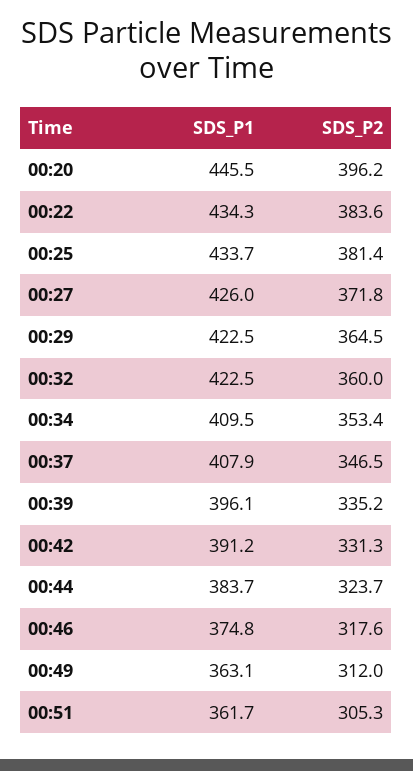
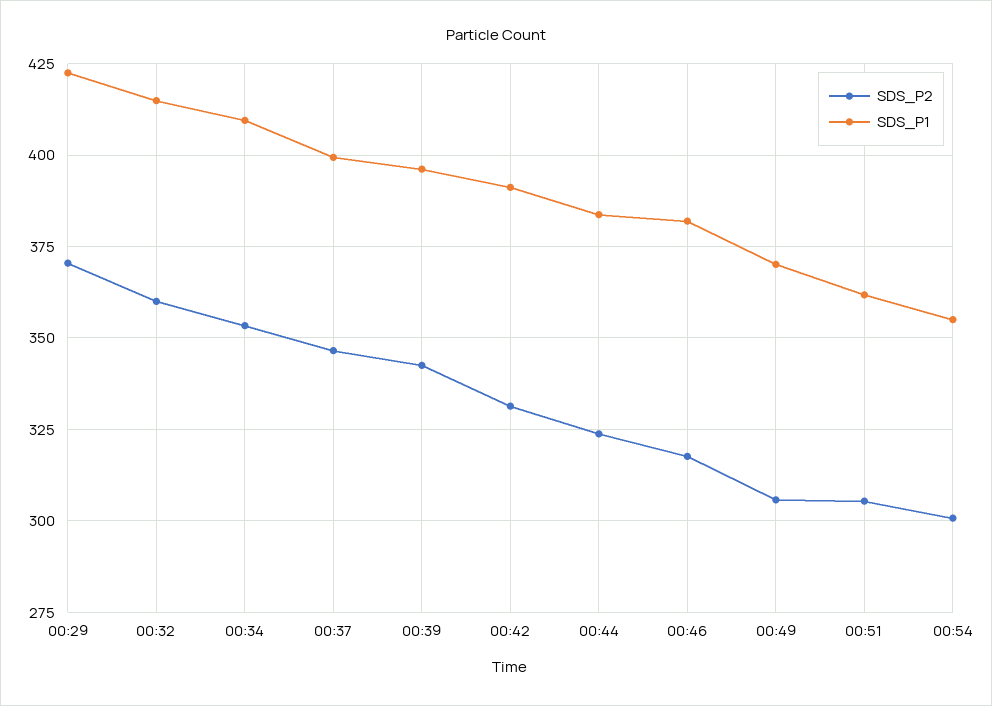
SDS_P1, 00:20: 445.5 -> none
SDS_P2, 00:20: 396.2 -> none
SDS_P1, 00:22: 434.3 -> none
SDS_P2, 00:22: 383.6 -> none
SDS_P1, 00:25: 433.7 -> none
SDS_P2, 00:25: 381.4 -> none
SDS_P1, 00:27: 426 -> none
SDS_P2, 00:27: 371.8 -> none
SDS_P2, 00:29: 364.5 -> 370
SDS_P1, 00:32: 422.5 -> 415
SDS_P1, 00:37: 407.9 -> 400
SDS_P2, 00:39: 335.2 -> 342.5
SDS_P1, 00:46: 374.8 -> 382.5
SDS_P1, 00:49: 363.1 -> 370
SDS_P2, 00:49: 312 -> 305
SDS_P2, 00:54: none -> 300
SDS_P1, 00:54: none -> 355

